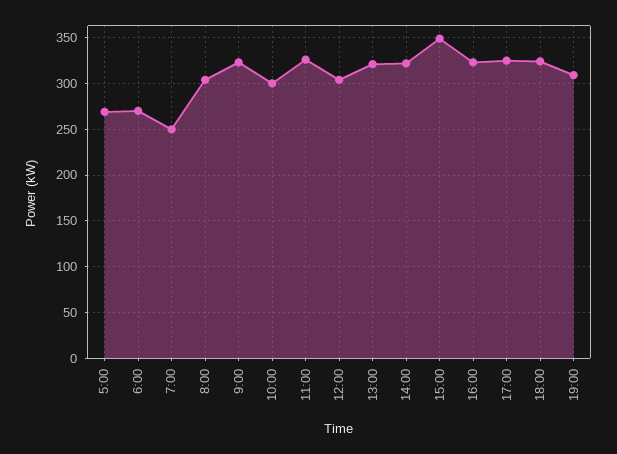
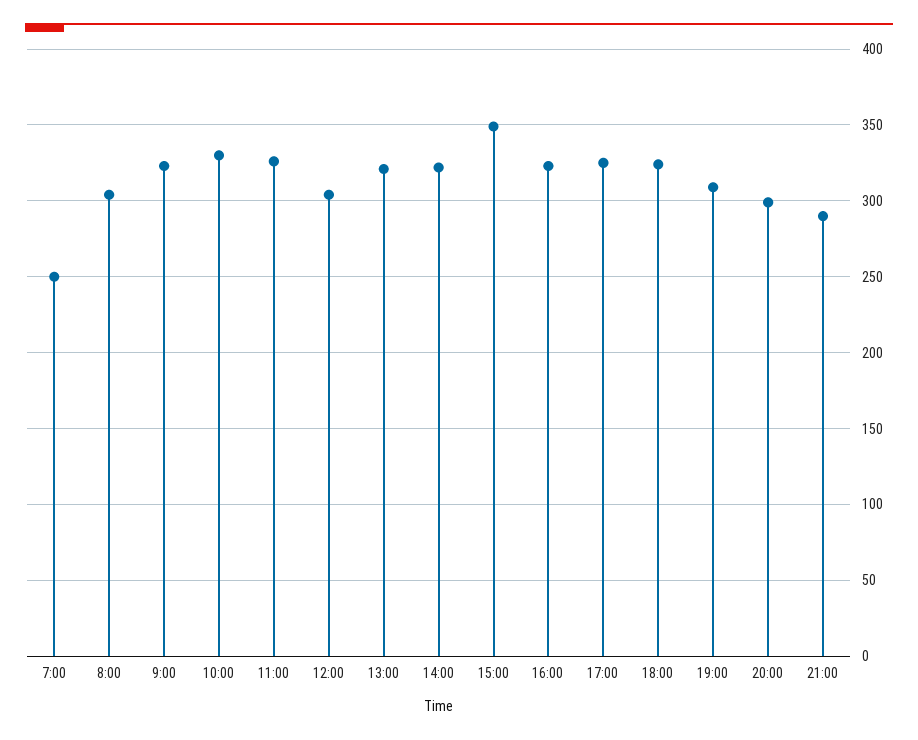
5:00: 270 -> none
6:00: 270 -> none
10:00: 300 -> 330
20:00: none -> 300
21:00: none -> 290

